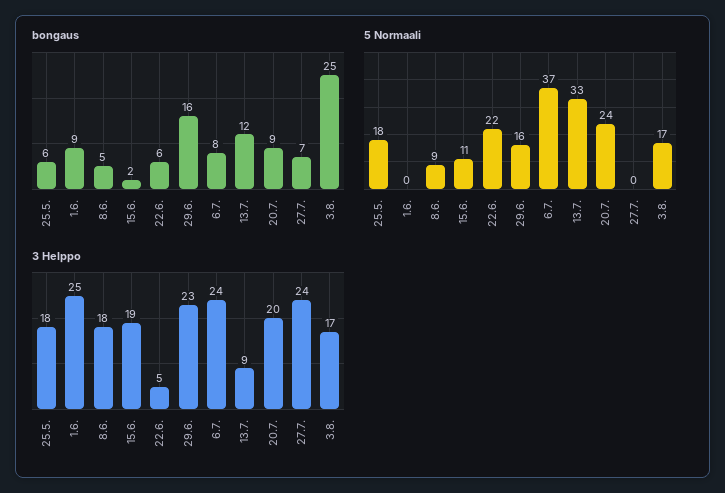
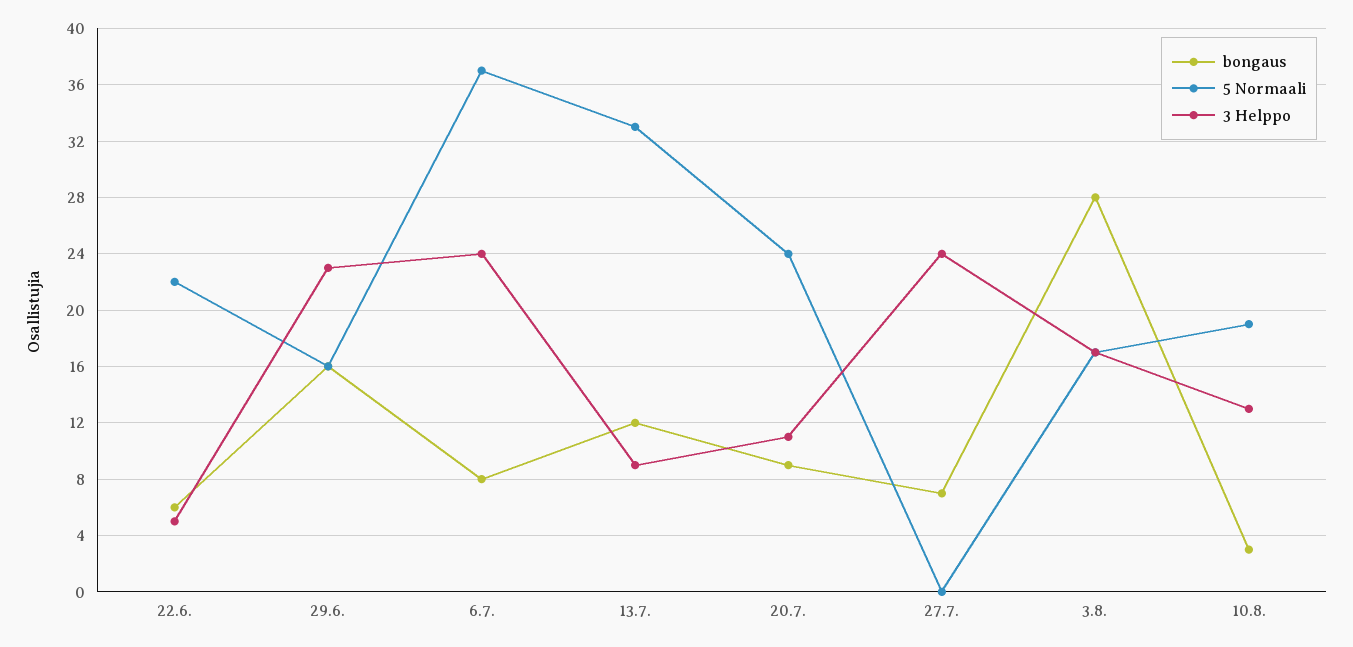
bongaus, 25.5.: 6 -> none
bongaus, 1.6.: 9 -> none
bongaus, 8.6.: 5 -> none
bongaus, 15.6.: 2 -> none
bongaus, 3.8.: 25 -> 28
5 Normaali, 25.5.: 18 -> none
5 Normaali, 1.6.: 0 -> none
5 Normaali, 8.6.: 9 -> none
5 Normaali, 15.6.: 11 -> none
3 Helppo, 25.5.: 18 -> none
3 Helppo, 1.6.: 25 -> none
3 Helppo, 8.6.: 18 -> none
3 Helppo, 15.6.: 19 -> none
3 Helppo, 20.7.: 20 -> 11
bongaus, 10.8.: none -> 3
5 Normaali, 10.8.: none -> 19
3 Helppo, 10.8.: none -> 13

